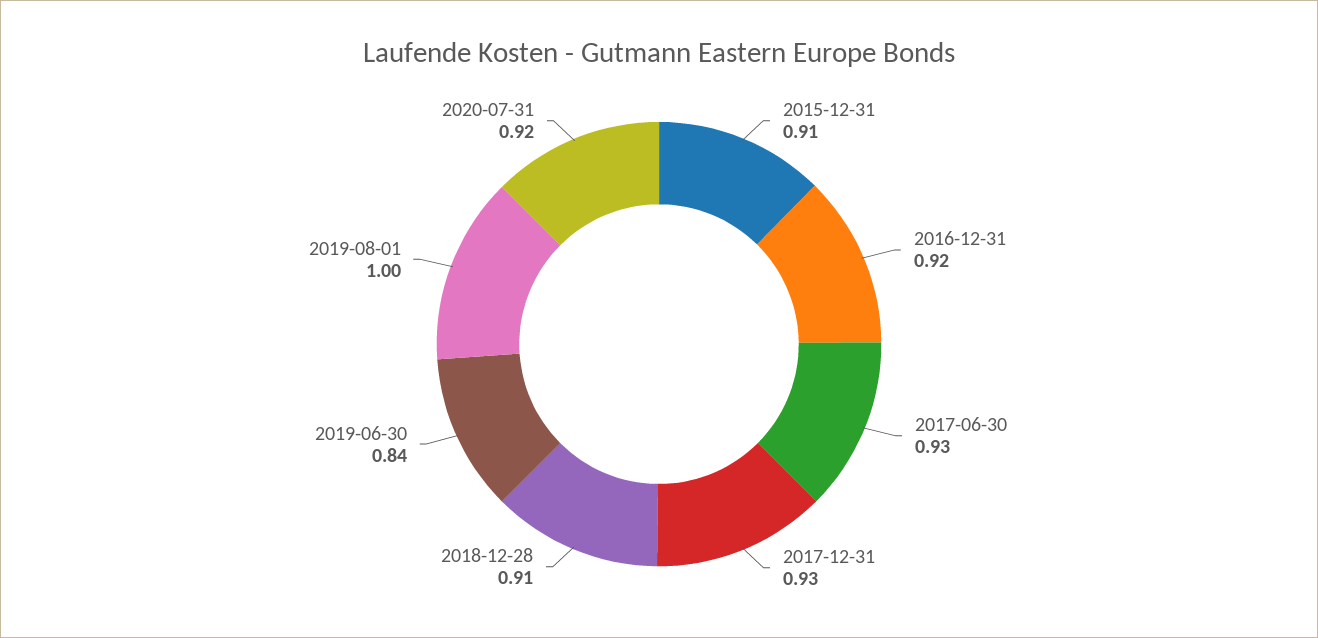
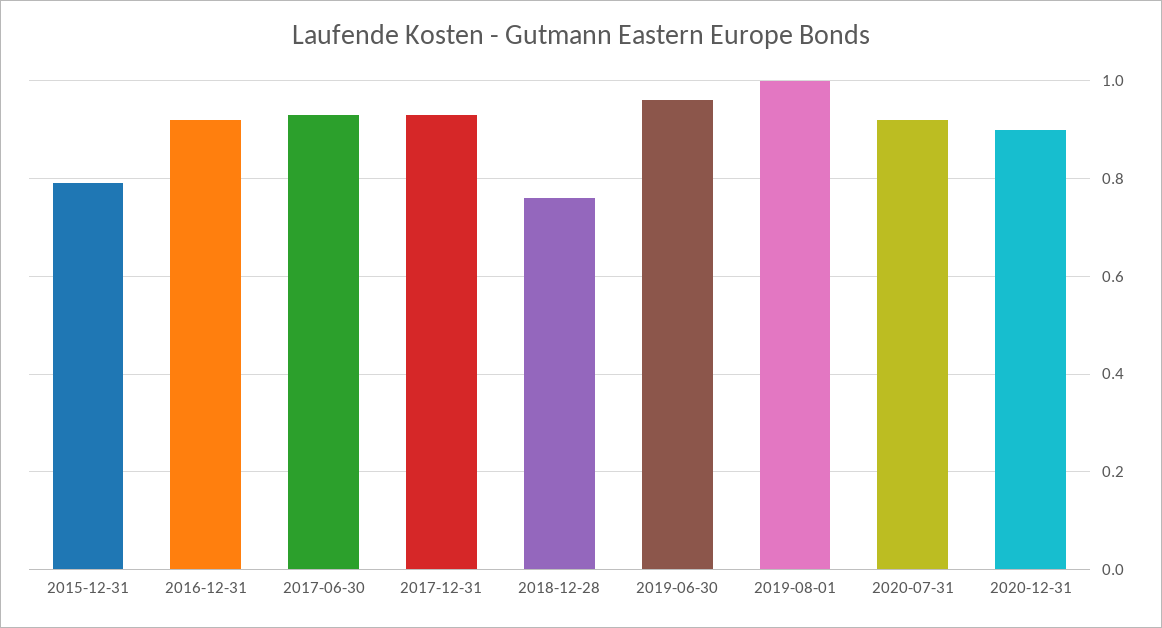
2015-12-31: 0.91 -> 0.8
2018-12-28: 0.91 -> 0.75
2019-06-30: 0.84 -> 0.95
2020-12-31: none -> 0.9

